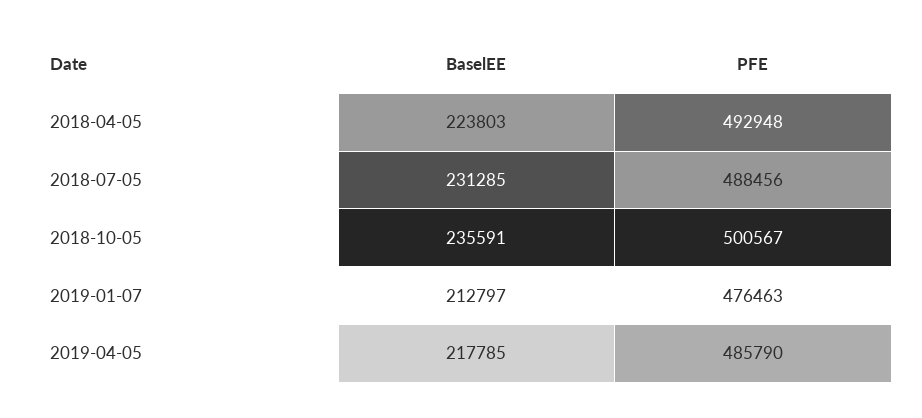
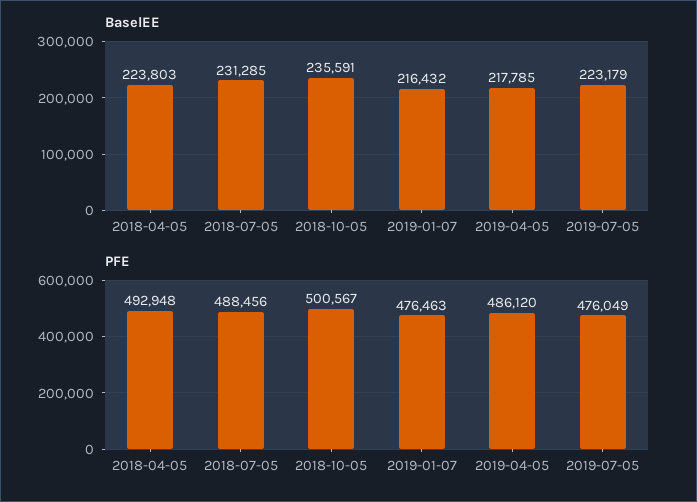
BaselEE, 2019-01-07: 212797 -> 216432
PFE, 2019-04-05: 485790 -> 486120
BaselEE, 2019-07-05: none -> 223179
PFE, 2019-07-05: none -> 476049

